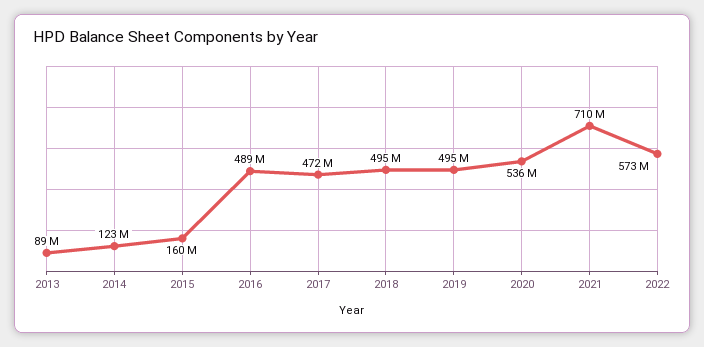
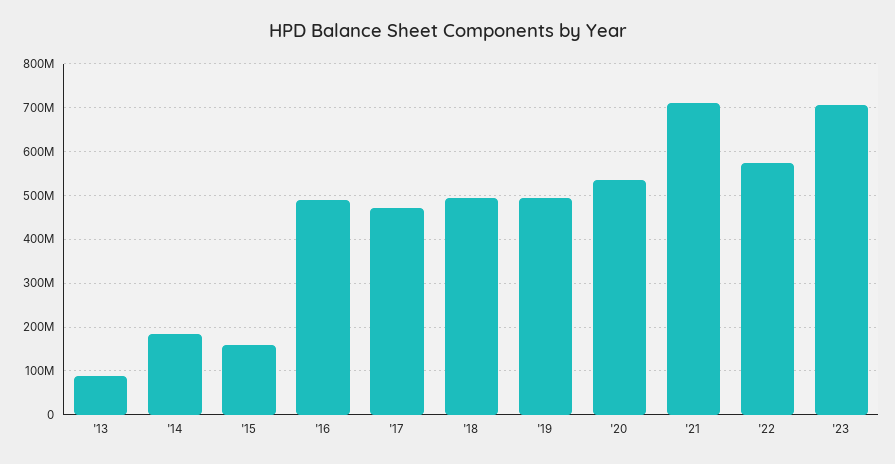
2014: 123000000 -> 180000000
'23: none -> 700000000

